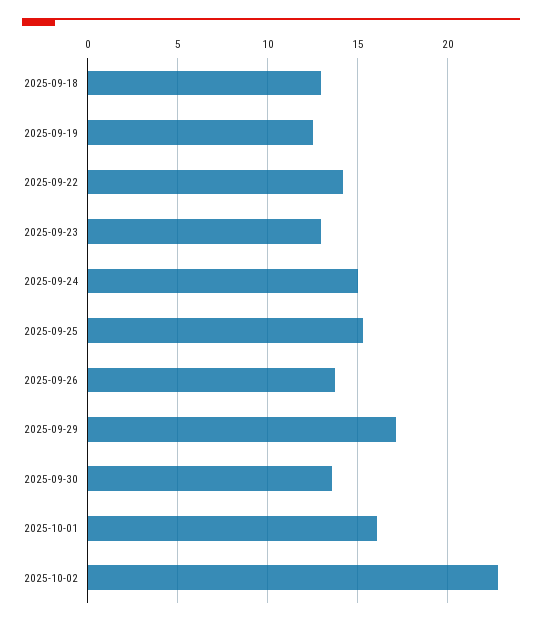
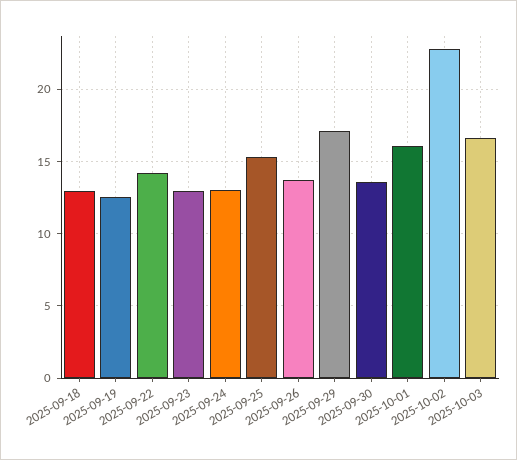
2025-09-24: 15 -> 13
2025-10-03: none -> 16.5

